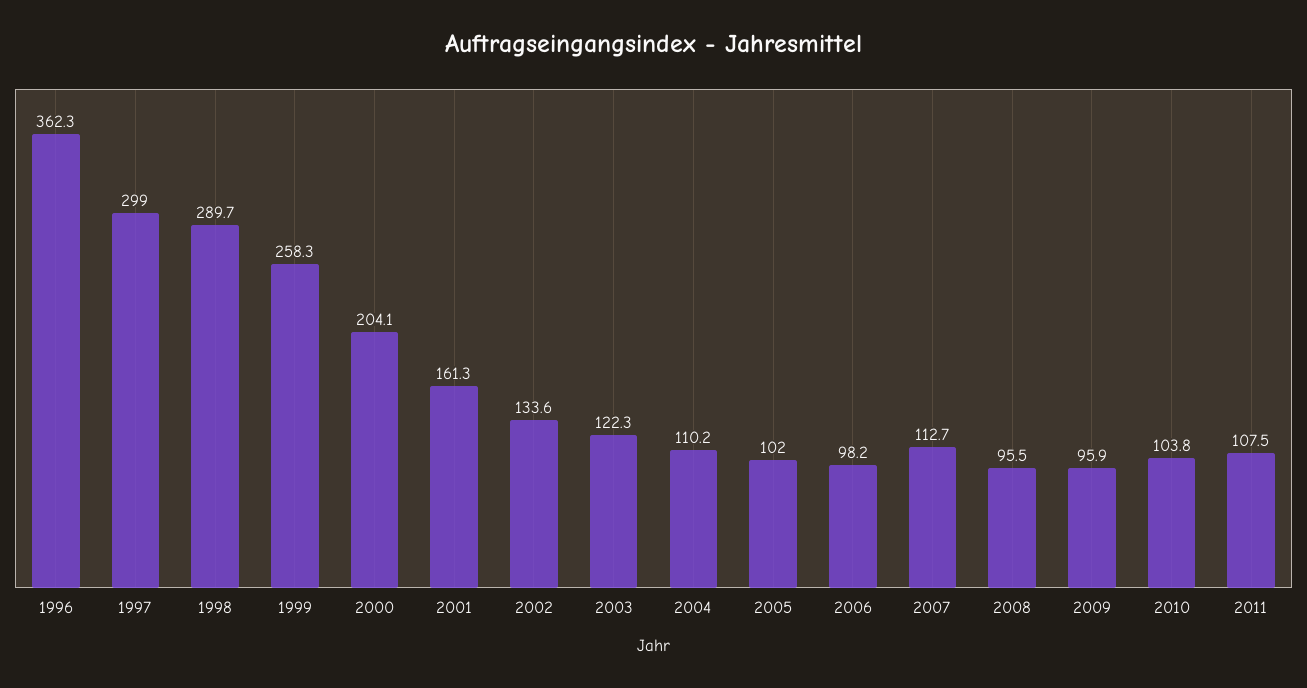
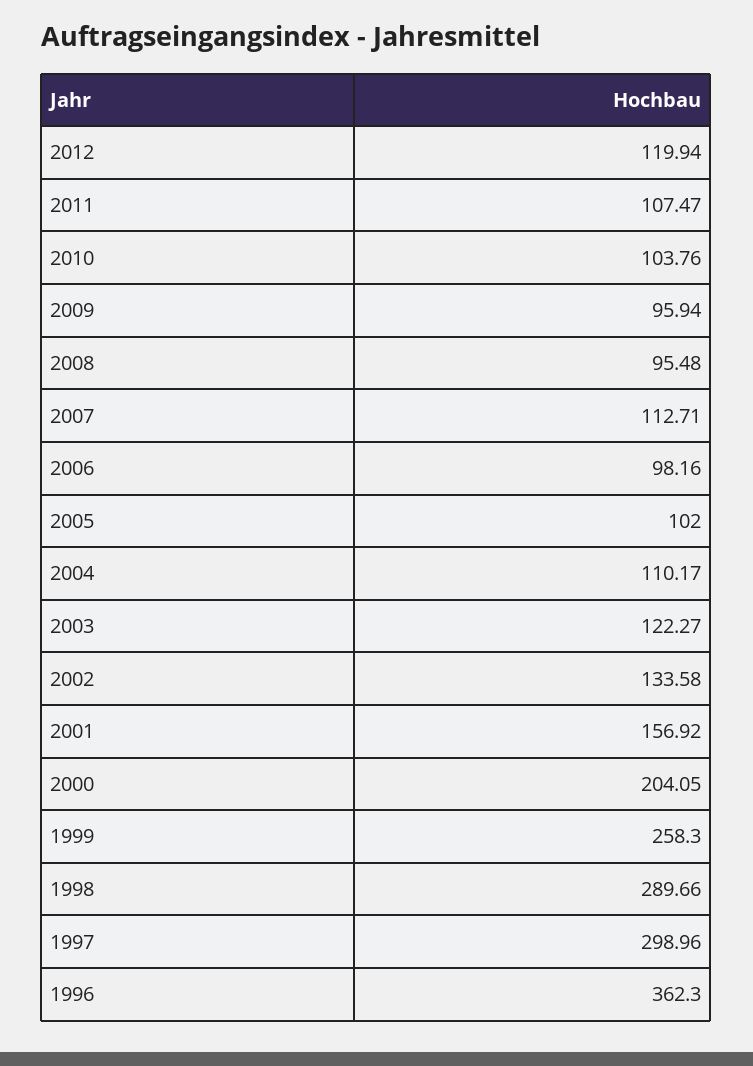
2001: 161.3 -> 156.92
2012: none -> 119.94

